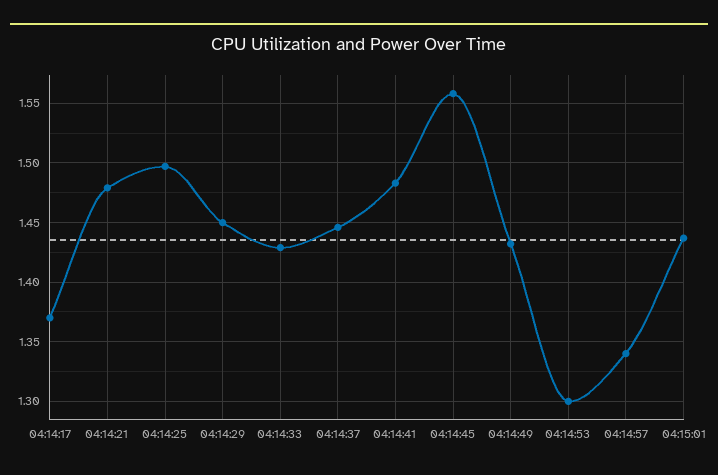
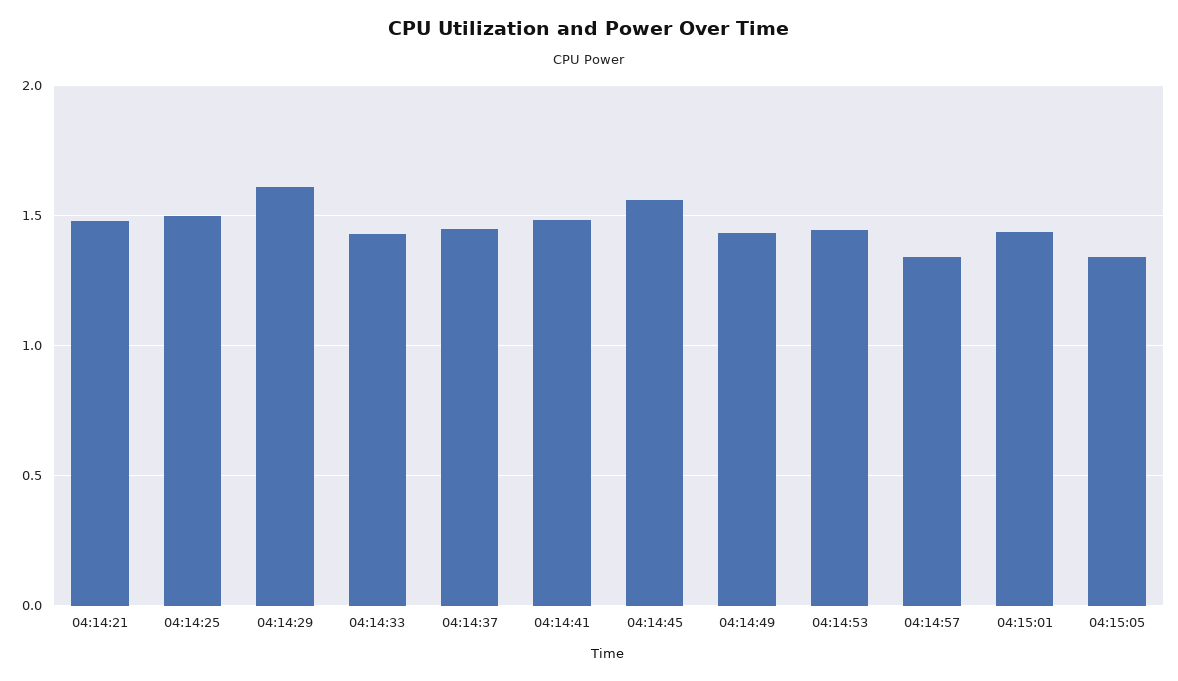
04:14:17: 1.37 -> none
04:14:29: 1.45 -> 1.6
04:14:53: 1.3 -> 1.45
04:15:05: none -> 1.35

